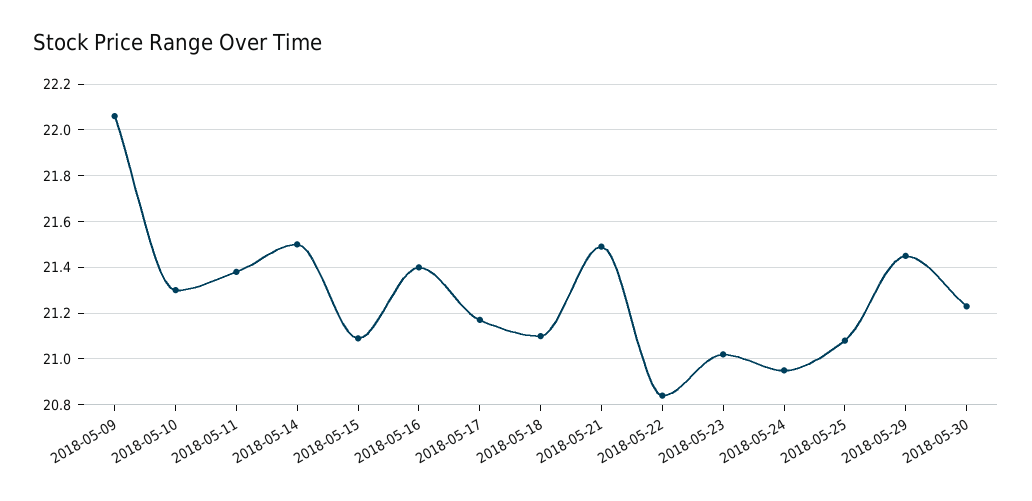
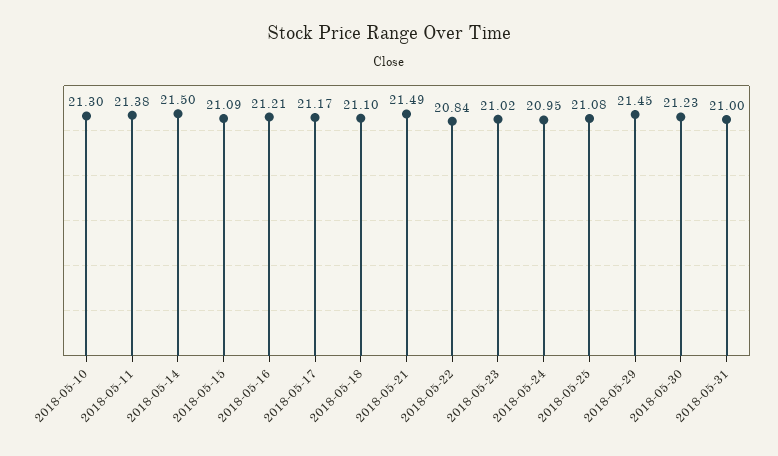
2018-05-09: 22.05 -> none
2018-05-16: 21.4 -> 21.21
2018-05-31: none -> 21

